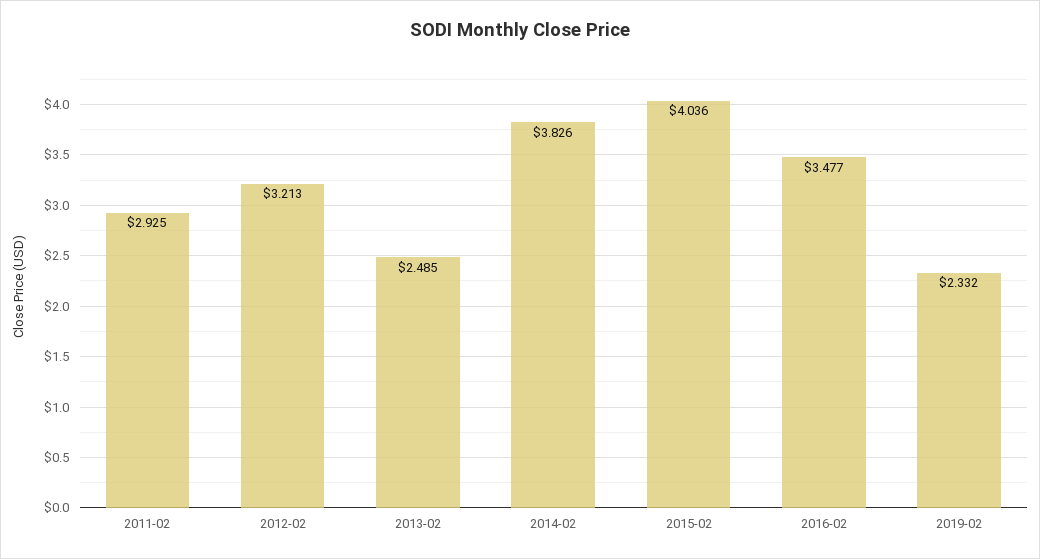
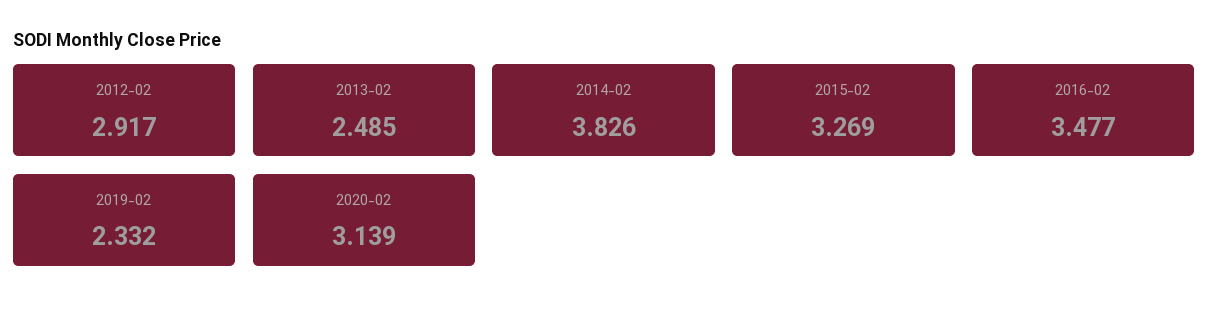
2011-02: 2.925 -> none
2012-02: 3.213 -> 2.917
2015-02: 4.036 -> 3.269
2020-02: none -> 3.139

